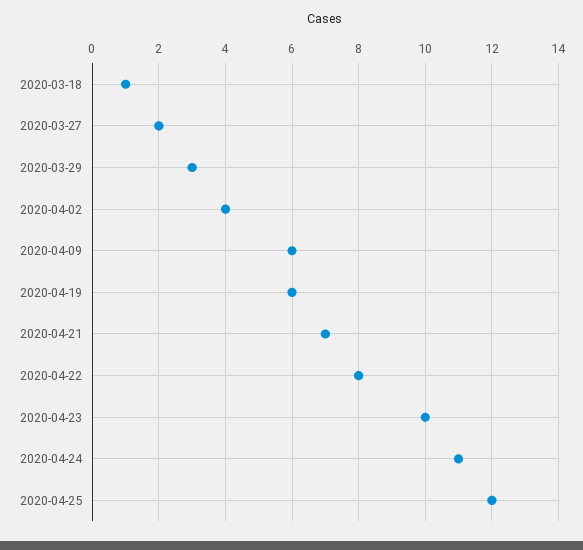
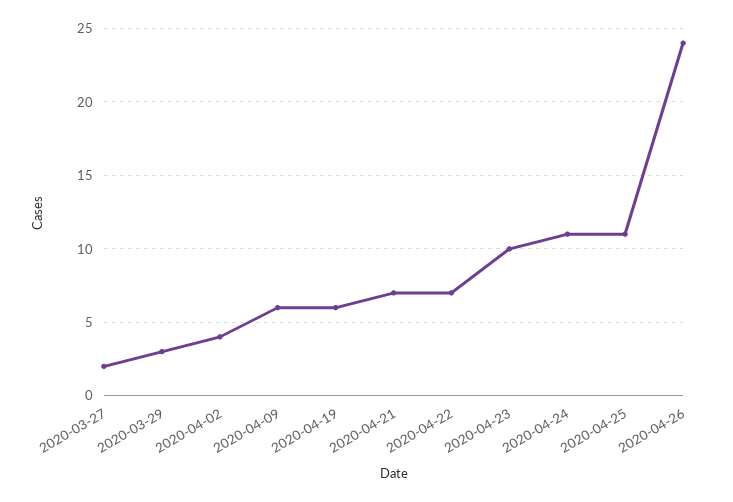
2020-03-18: 1 -> none
2020-04-22: 8 -> 7
2020-04-25: 12 -> 11
2020-04-26: none -> 24

